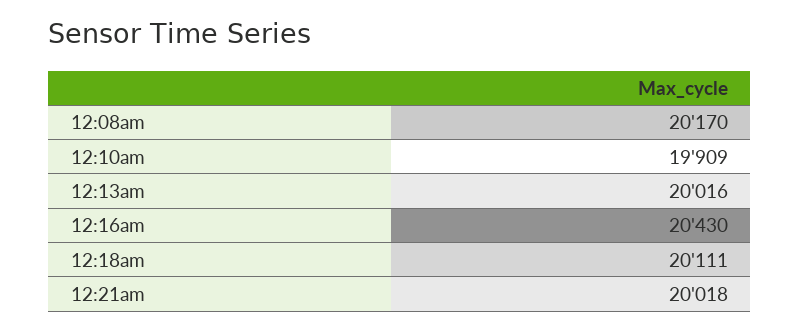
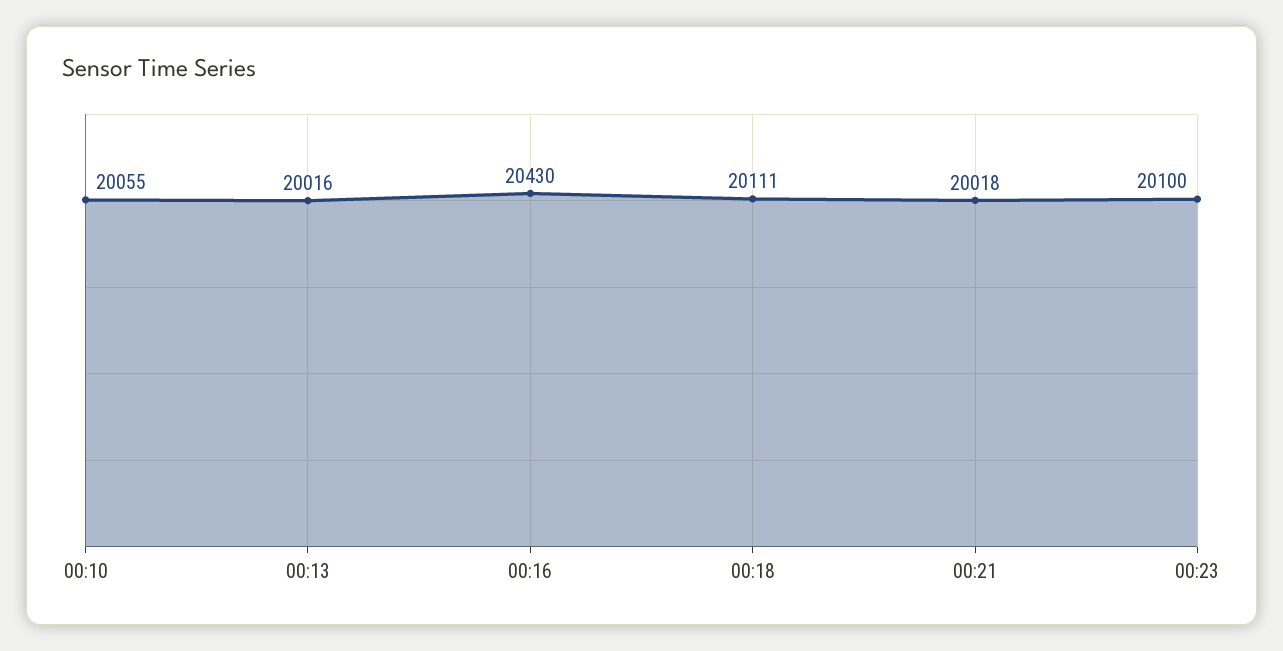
12:08am: 20170 -> none
12:10am: 19909 -> 20055
00:23: none -> 20100

